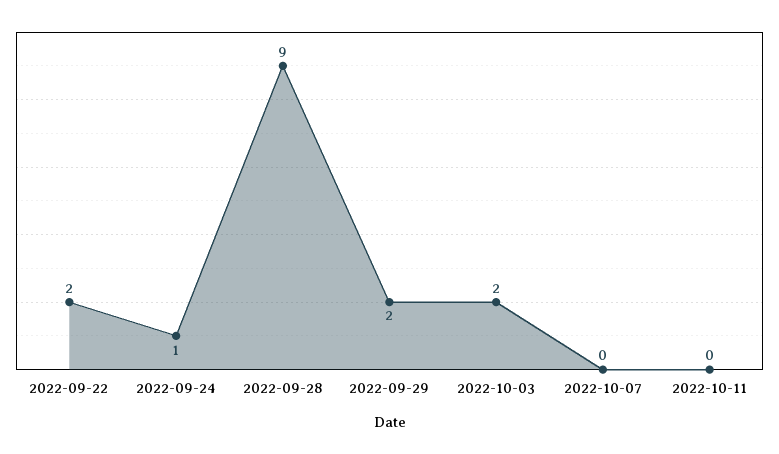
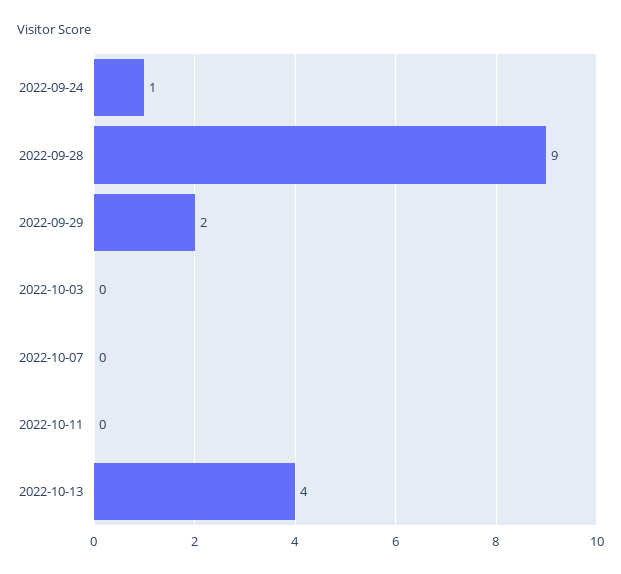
2022-09-22: 2 -> none
2022-10-03: 2 -> 0
2022-10-13: none -> 4

